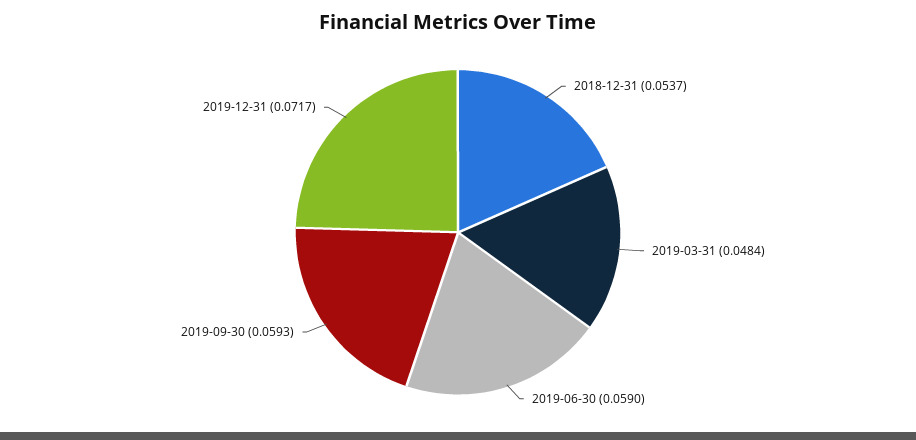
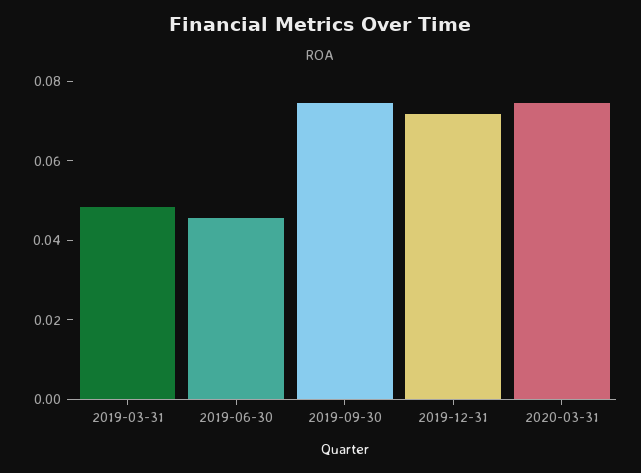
2018-12-31: 0.0537 -> none
2019-06-30: 0.059 -> 0.045
2019-09-30: 0.0593 -> 0.075
2020-03-31: none -> 0.075

